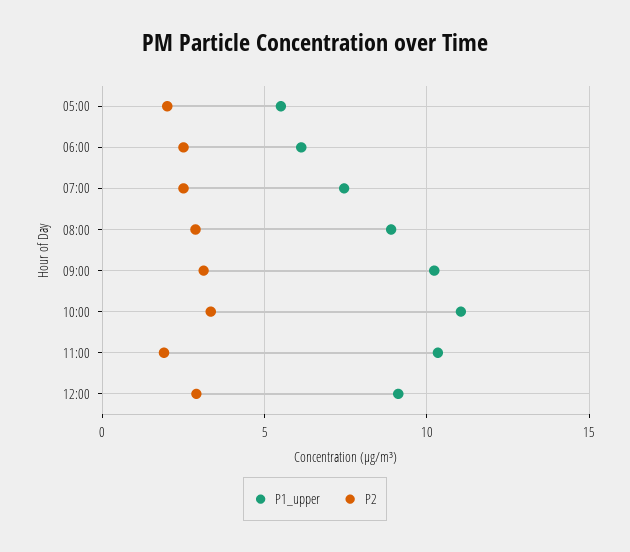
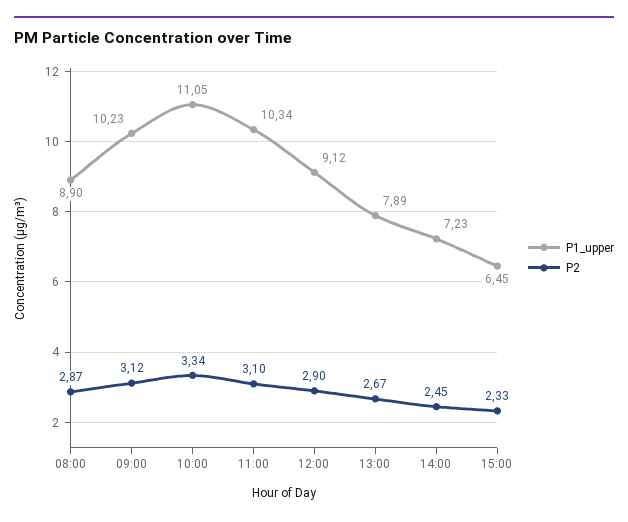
P1_upper, 05:00: 5.5 -> none
P2, 05:00: 2 -> none
P1_upper, 06:00: 6 -> none
P2, 06:00: 2.5 -> none
P1_upper, 07:00: 7.5 -> none
P2, 07:00: 2.5 -> none
P2, 11:00: 2 -> 3.1
P1_upper, 13:00: none -> 7.89
P2, 13:00: none -> 2.67
P1_upper, 14:00: none -> 7.23
P2, 14:00: none -> 2.45
P1_upper, 15:00: none -> 6.45
P2, 15:00: none -> 2.33

